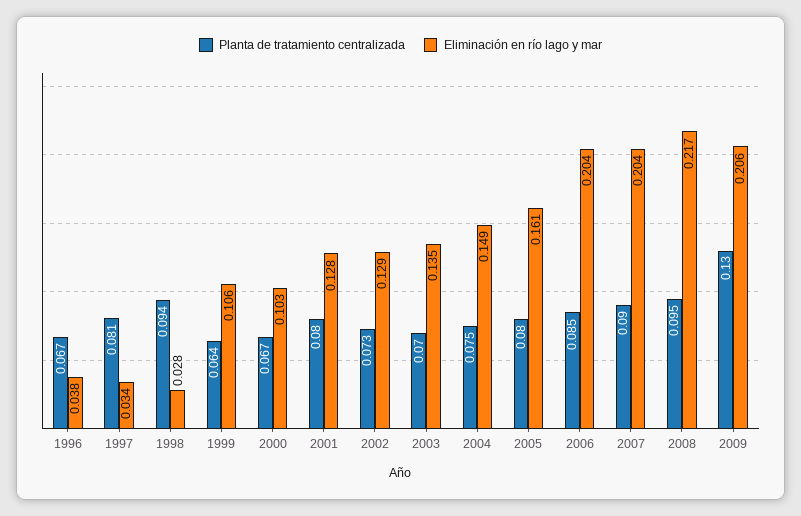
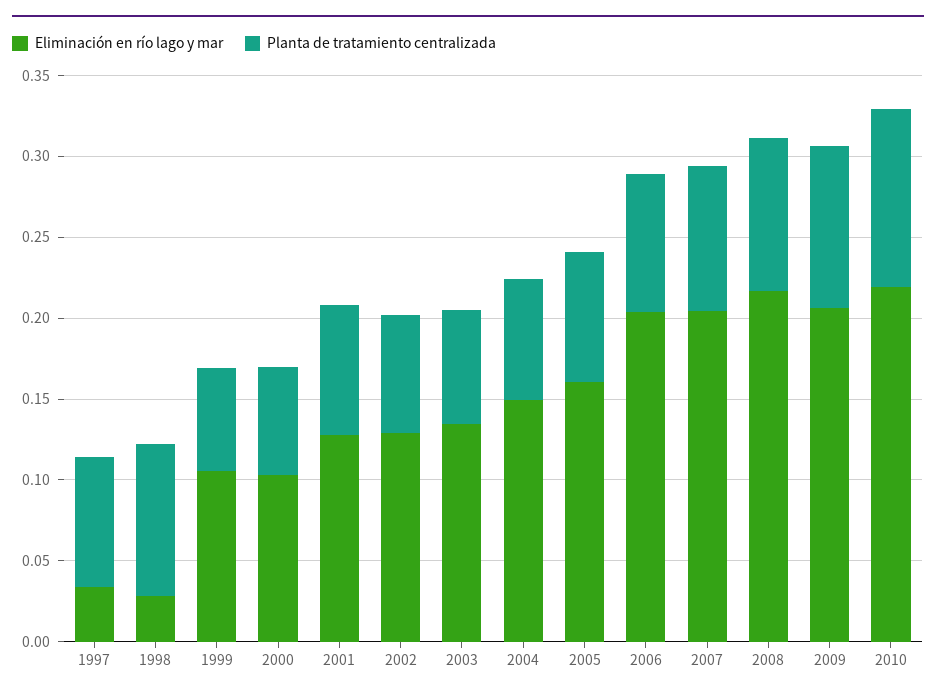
Planta de tratamiento centralizada, 1996: 0.067 -> none
Eliminación en río lago y mar, 1996: 0.038 -> none
Planta de tratamiento centralizada, 2009: 0.13 -> 0.1
Eliminación en río lago y mar, 2010: none -> 0.22
Planta de tratamiento centralizada, 2010: none -> 0.11

